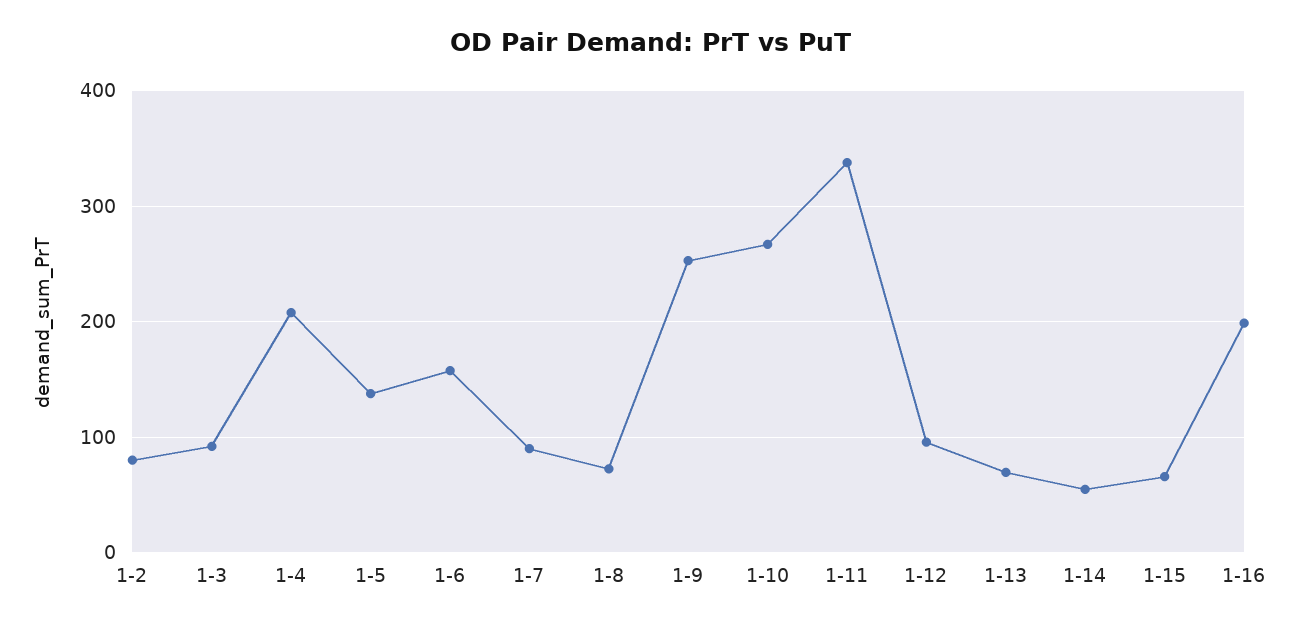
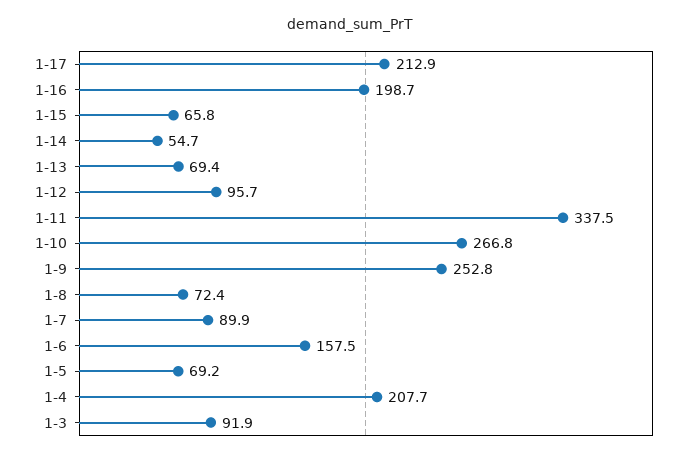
1-2: 80 -> none
1-5: 140 -> 69.2
1-17: none -> 212.9

